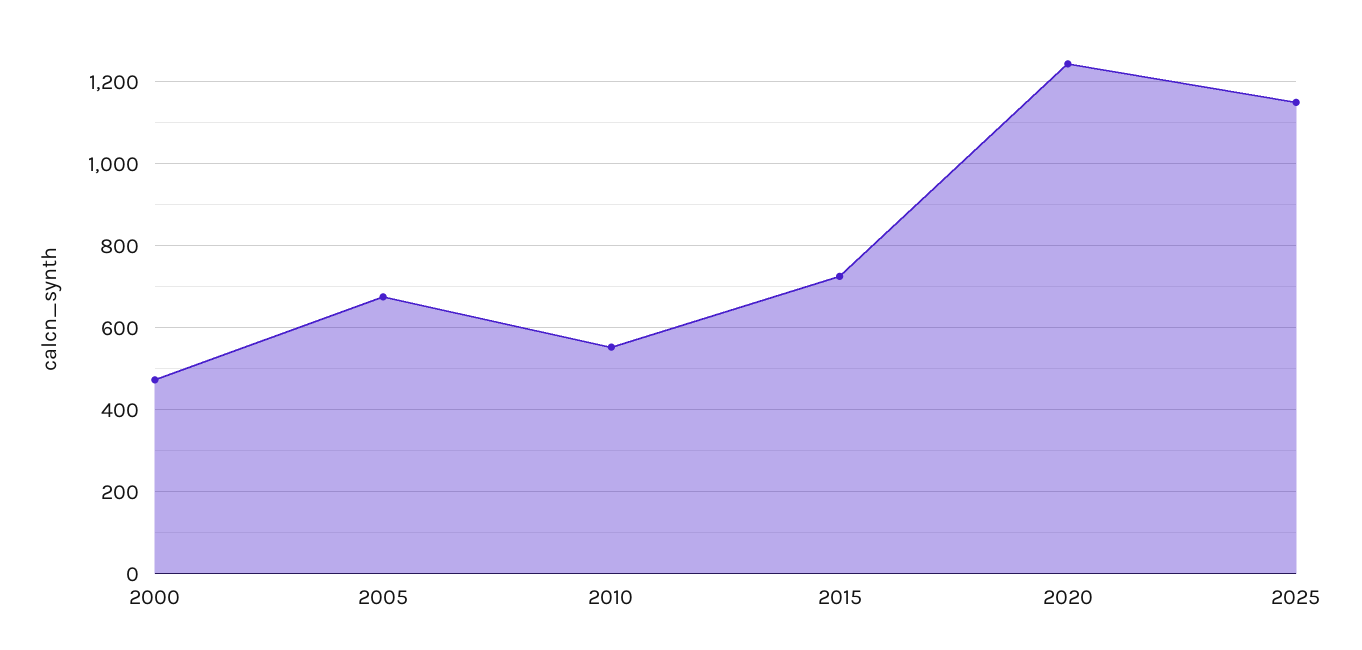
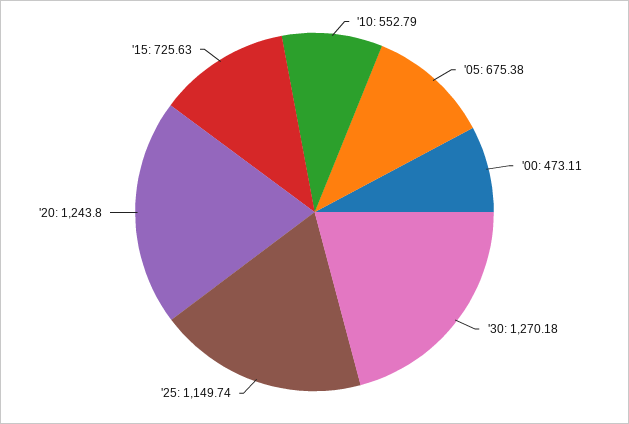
'30: none -> 1270.18

